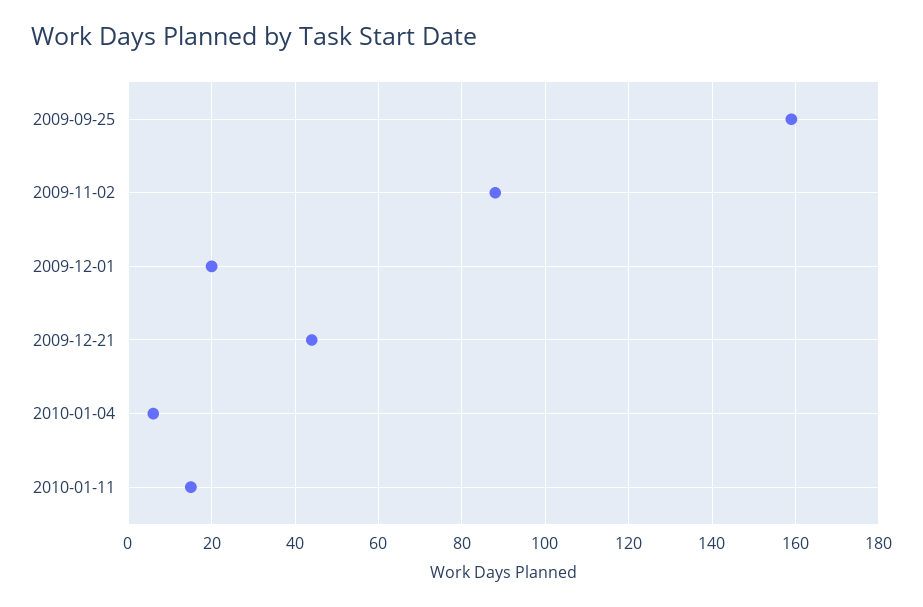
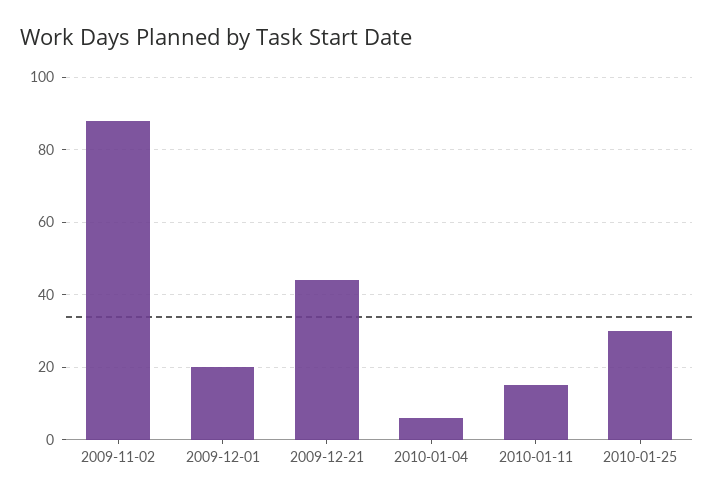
2009-09-25: 160 -> none
2010-01-25: none -> 30

